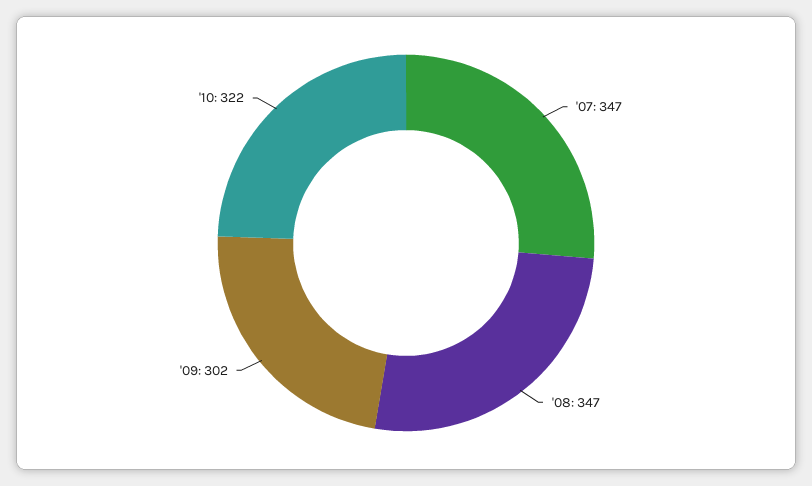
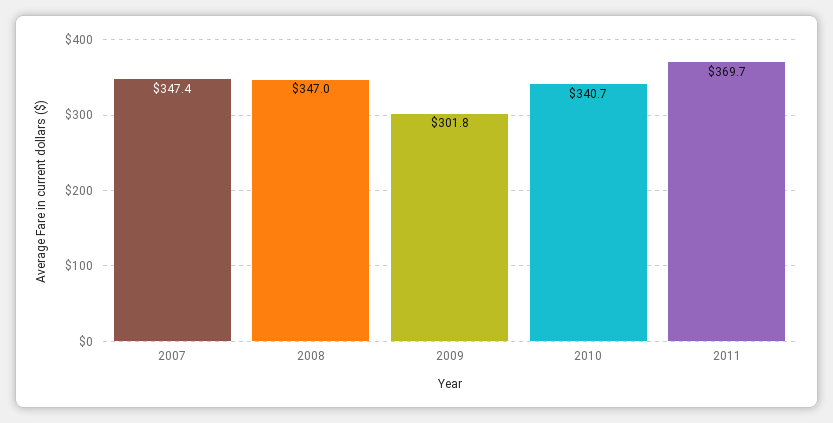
'10: 322 -> 340.7
2011: none -> 369.7

